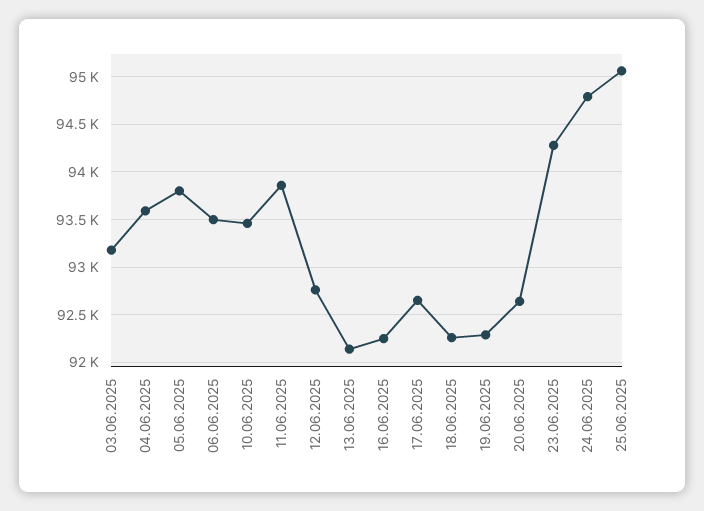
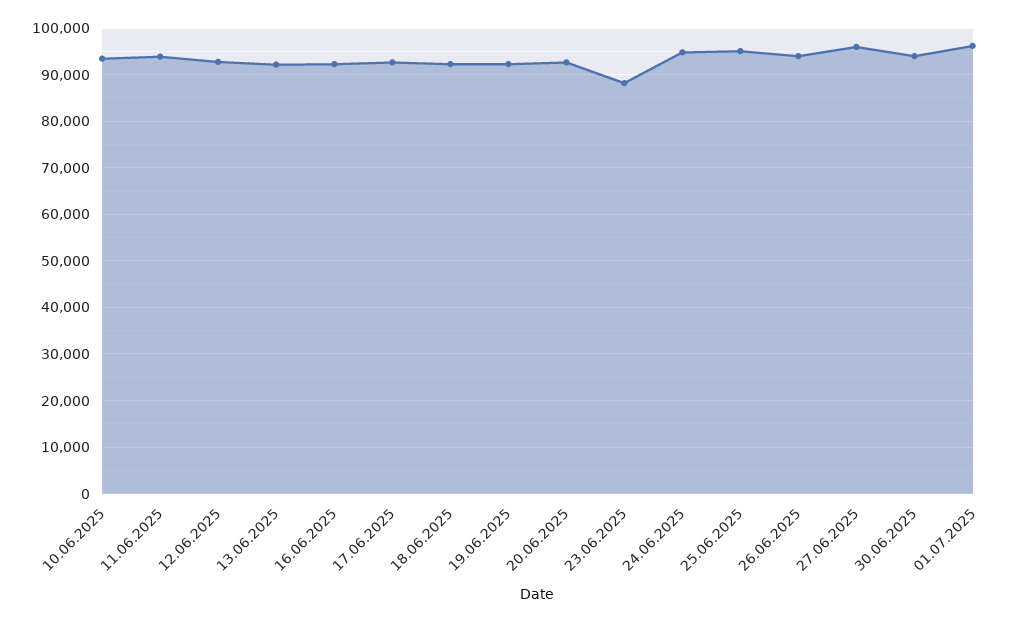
03.06.2025: 93200 -> none
04.06.2025: 93600 -> none
05.06.2025: 93800 -> none
06.06.2025: 93500 -> none
23.06.2025: 94300 -> 88000
26.06.2025: none -> 94000
27.06.2025: none -> 96000
30.06.2025: none -> 94000
01.07.2025: none -> 96000

